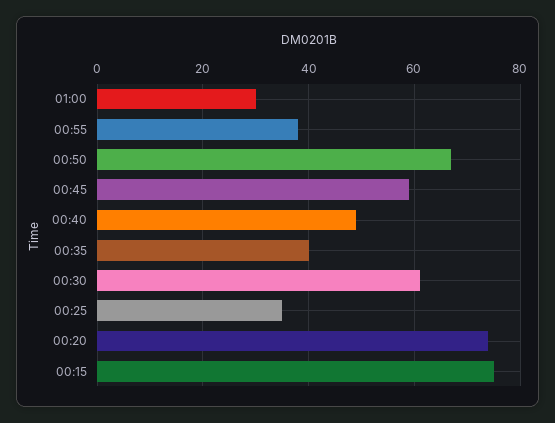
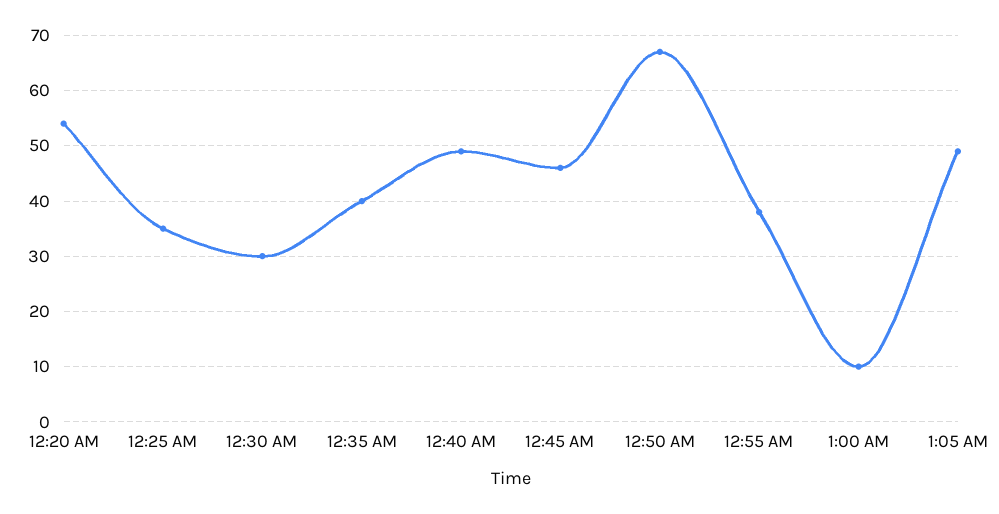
01:00: 30 -> 10
00:45: 60 -> 45
00:30: 60 -> 30
00:20: 75 -> 55
00:15: 75 -> none
1:05 AM: none -> 50

